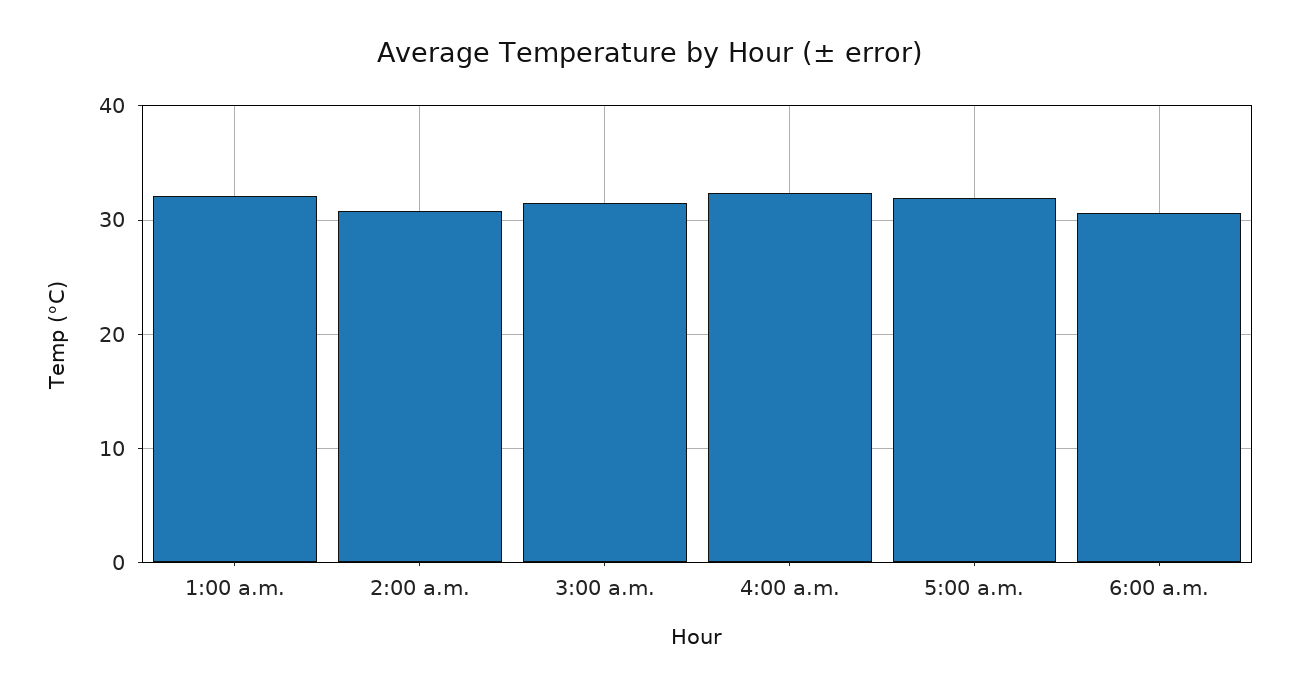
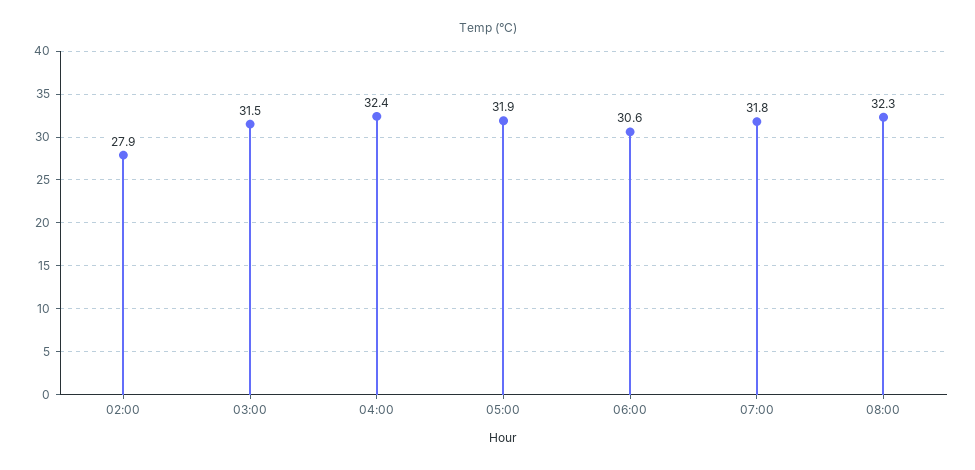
1:00 a.m.: 32 -> none
2:00 a.m.: 31 -> 27.9
07:00: none -> 31.8
08:00: none -> 32.3

